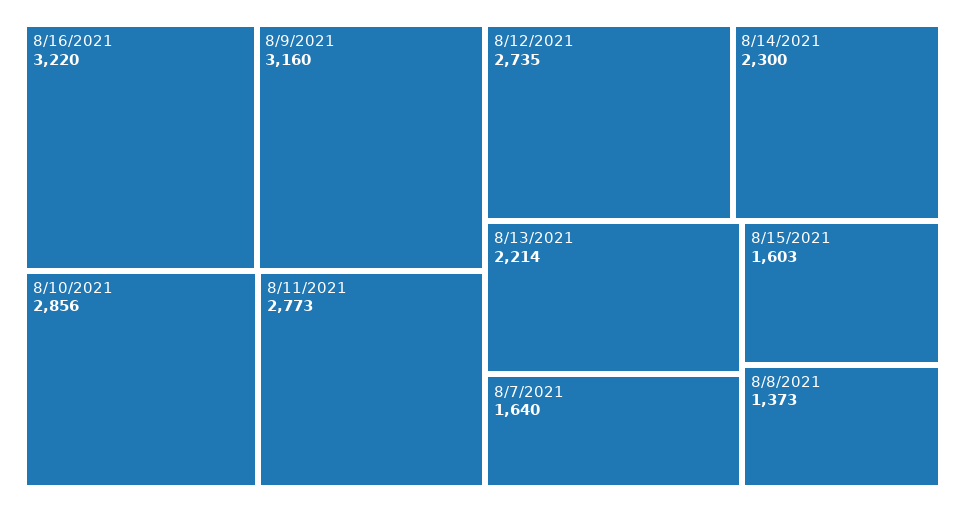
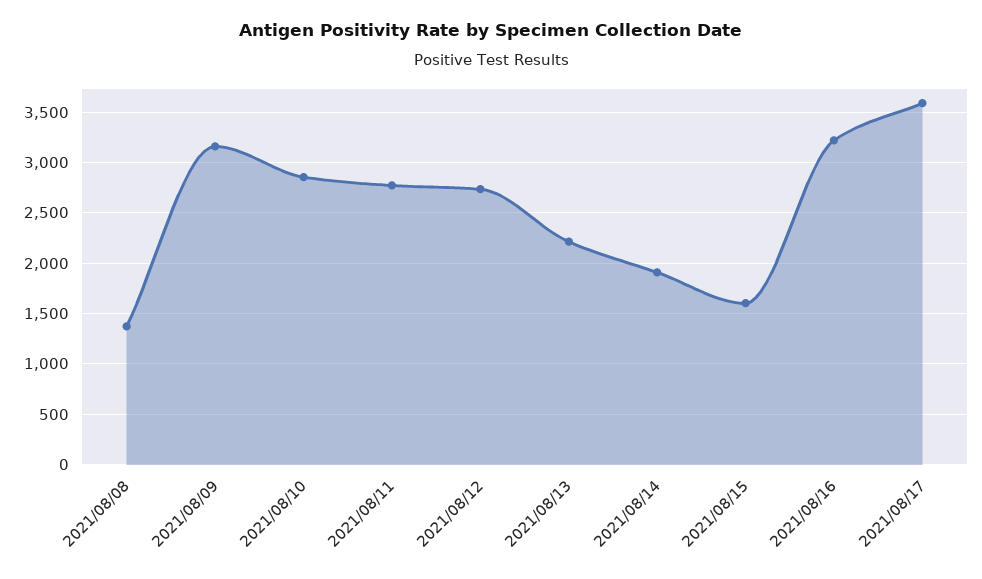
8/14/2021: 2300 -> 1900
8/7/2021: 1640 -> none
2021/08/17: none -> 3600

